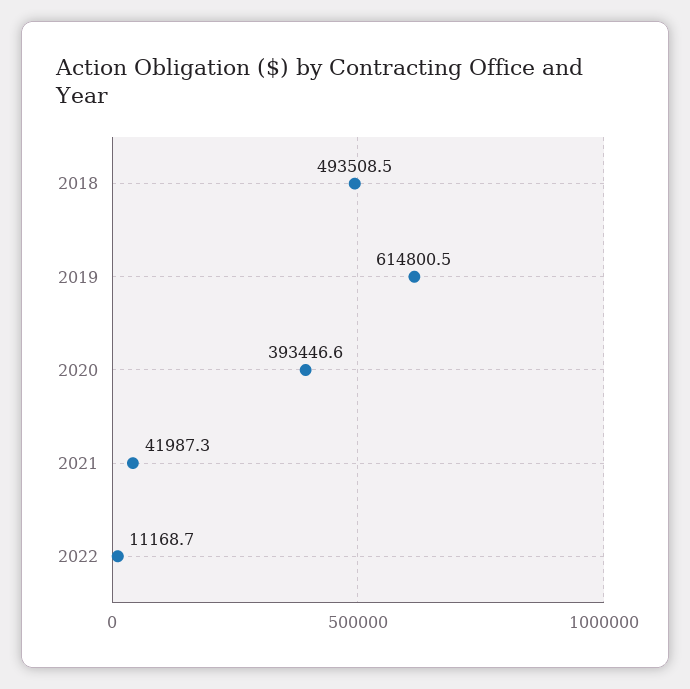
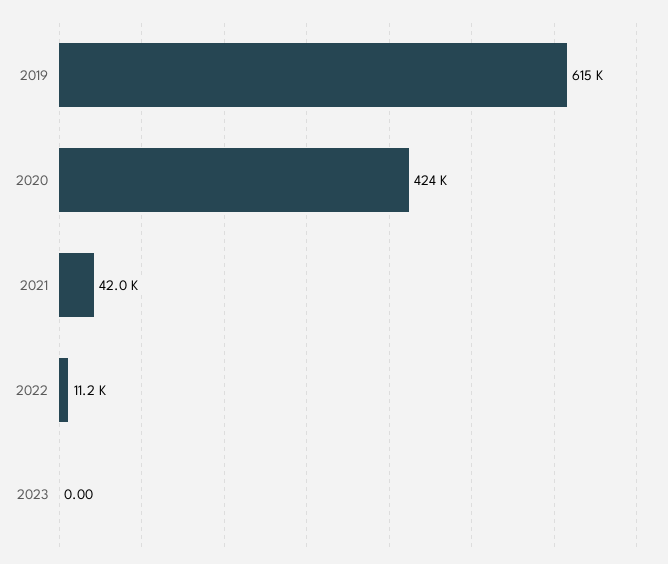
2018: 493508.5 -> none
2020: 393446.6 -> 424000
2023: none -> 0

